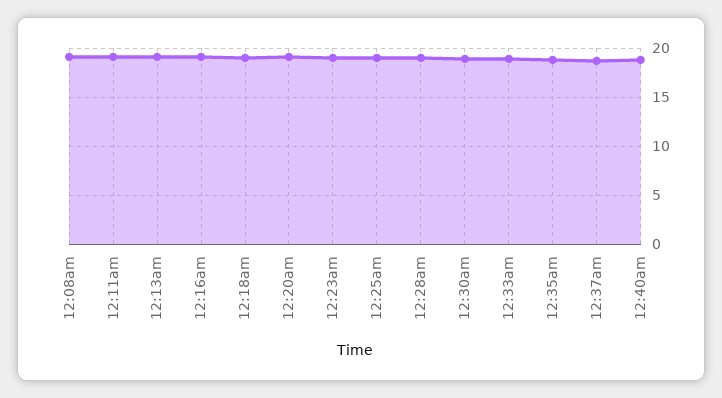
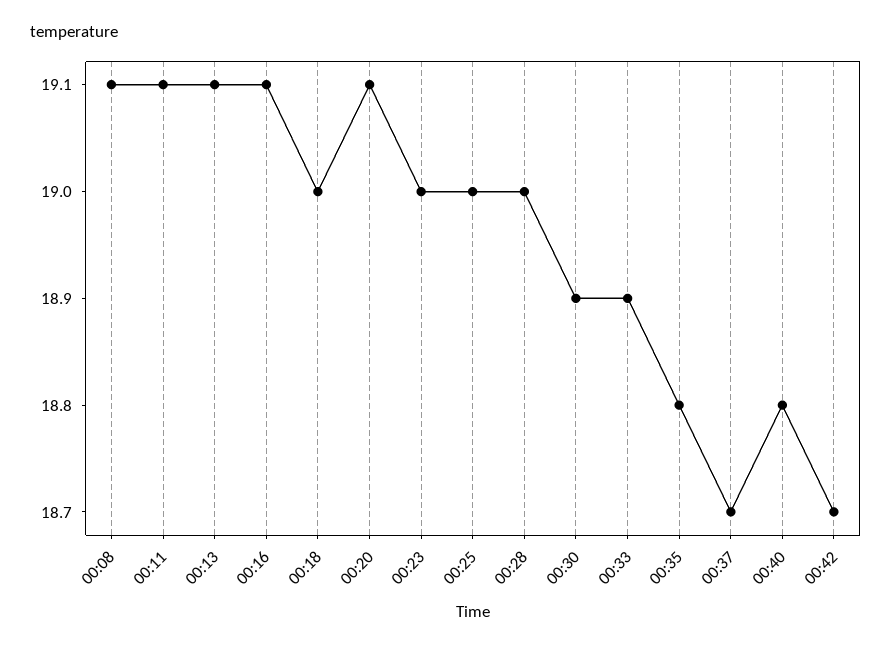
00:42: none -> 18.7

